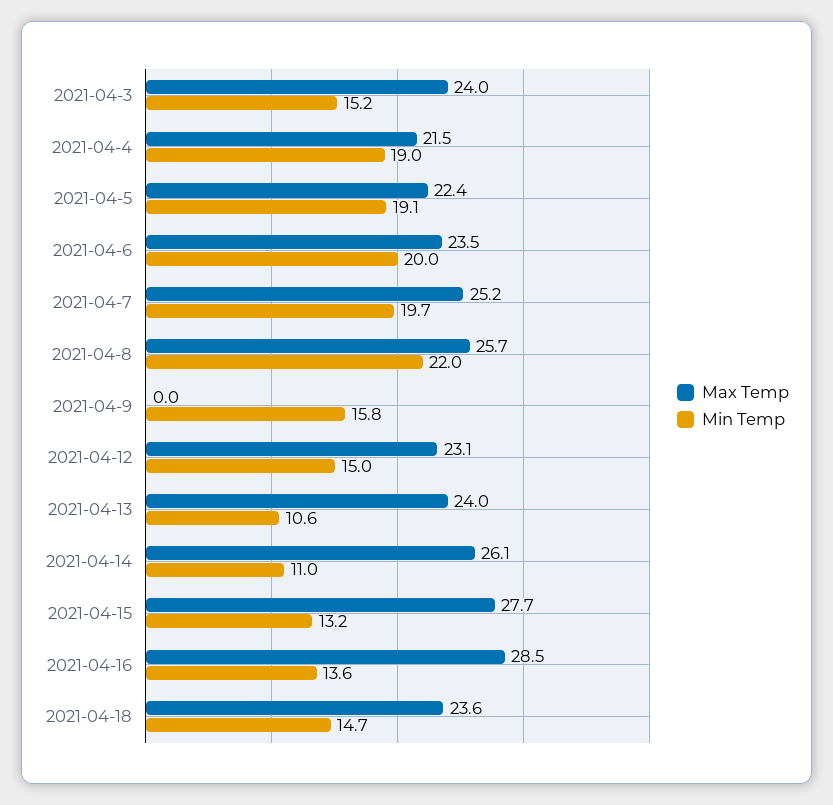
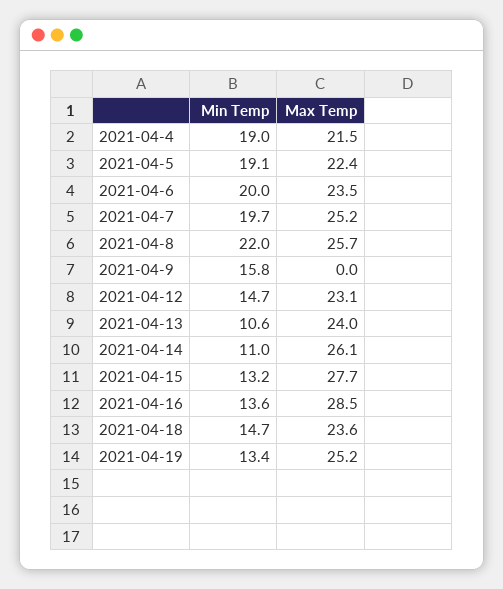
Max Temp, 2021-04-3: 24 -> none
Min Temp, 2021-04-3: 15.2 -> none
Min Temp, 2021-04-12: 15 -> 14.7
Min Temp, 2021-04-19: none -> 13.4
Max Temp, 2021-04-19: none -> 25.2

